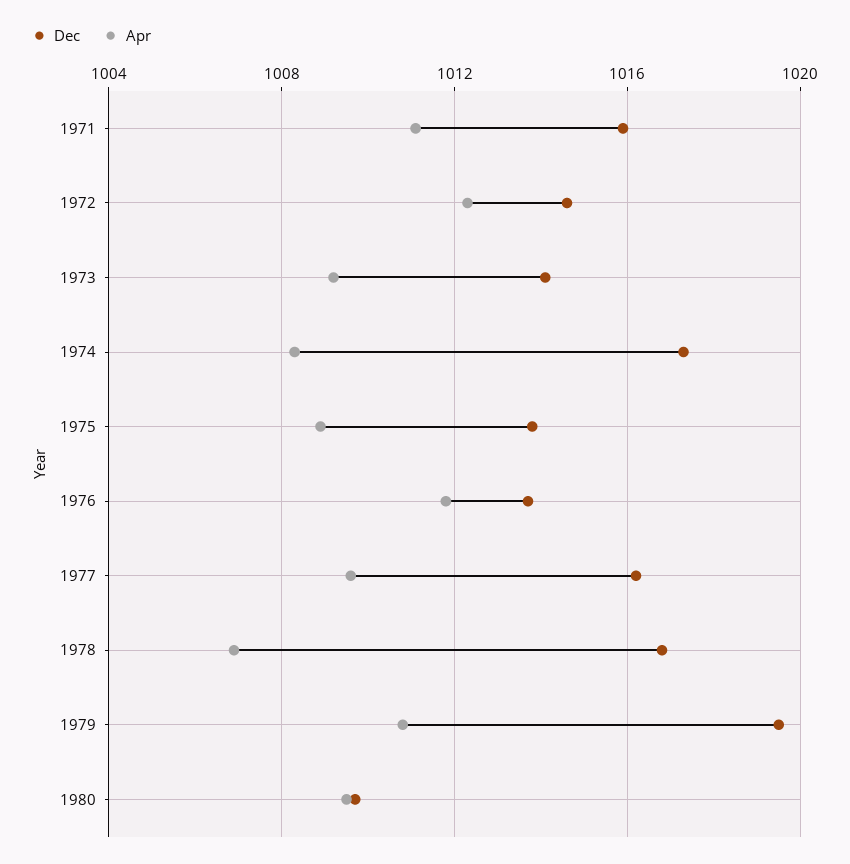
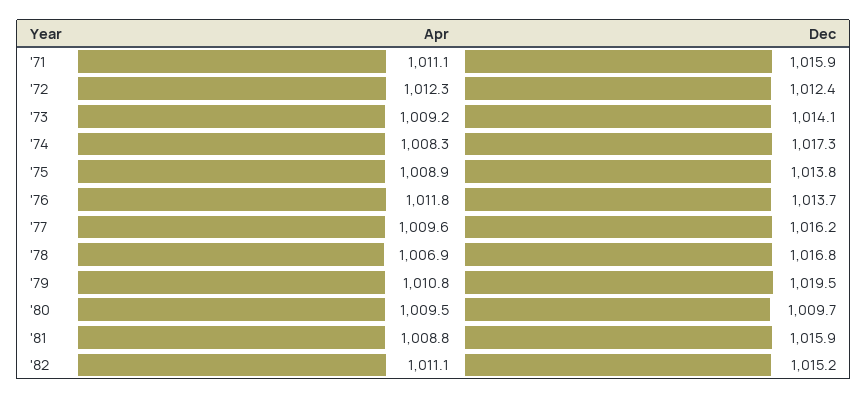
Dec, 1972: 1014.5 -> 1012.4
Apr, '81: none -> 1008.8
Dec, '81: none -> 1015.9
Apr, '82: none -> 1011.1
Dec, '82: none -> 1015.2

